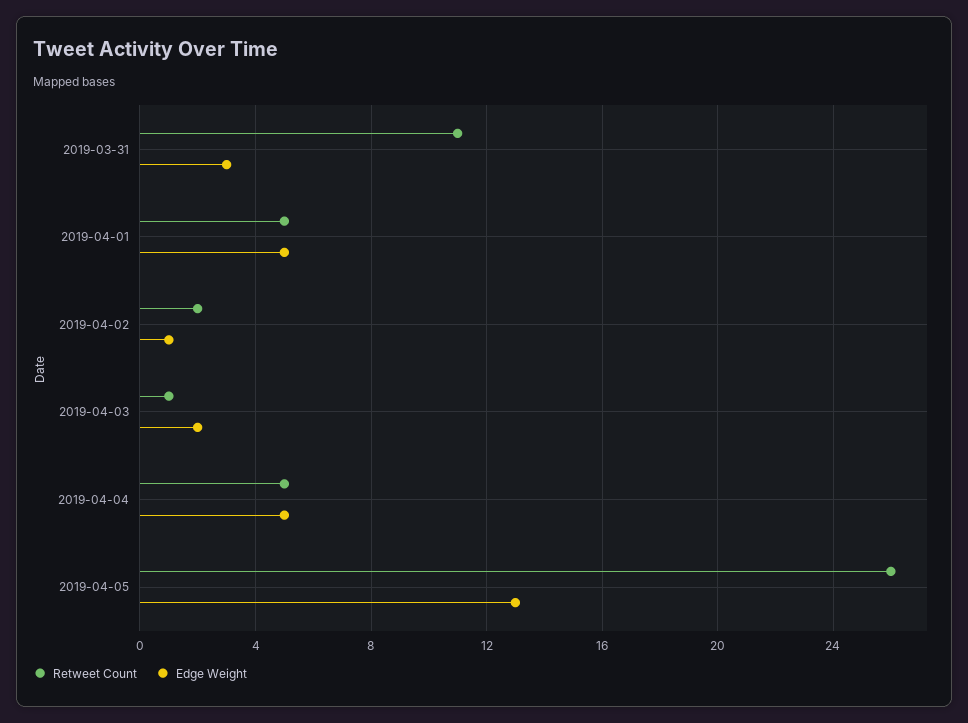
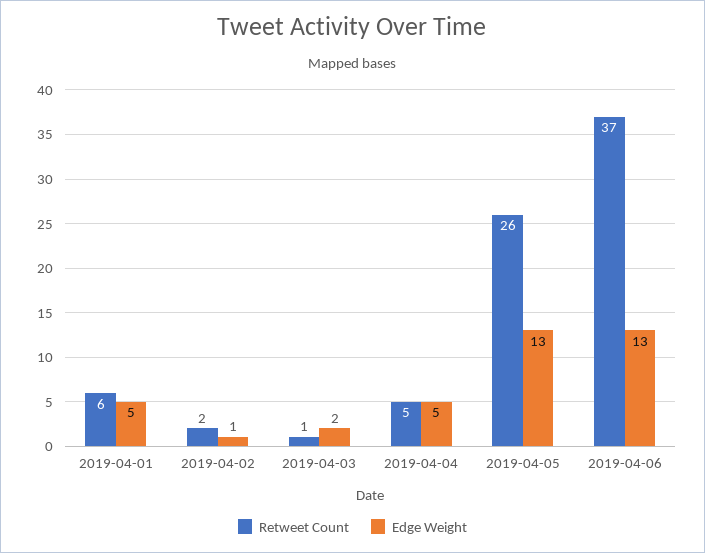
Retweet Count, 2019-03-31: 11 -> none
Edge Weight, 2019-03-31: 3 -> none
Retweet Count, 2019-04-01: 5 -> 6
Retweet Count, 2019-04-06: none -> 37
Edge Weight, 2019-04-06: none -> 13

